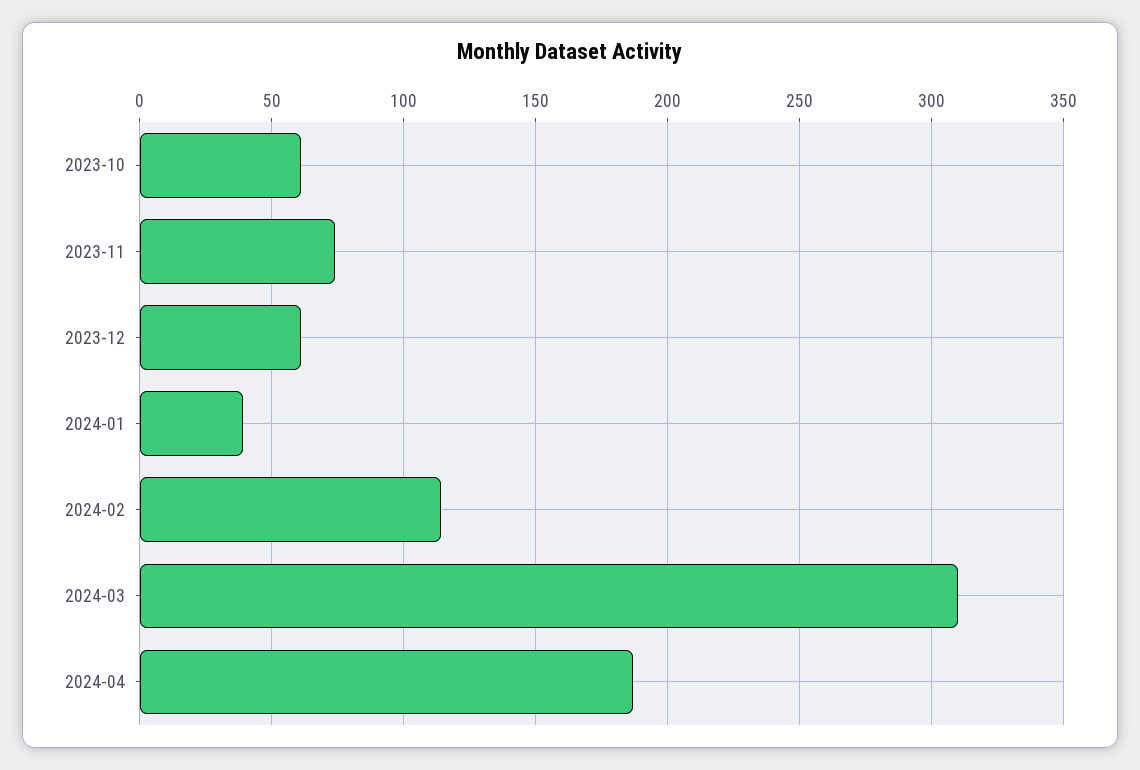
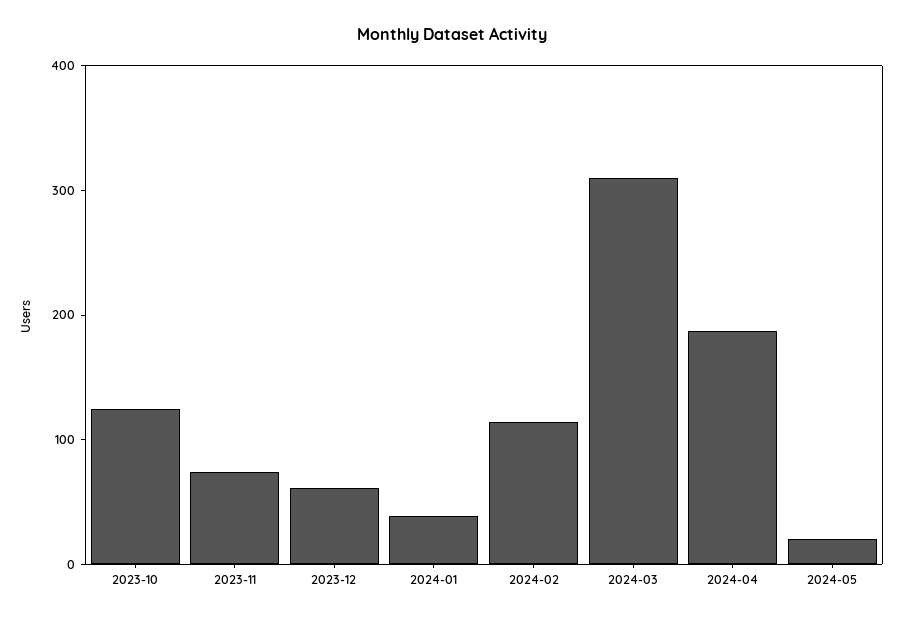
2023-10: 60 -> 120
2024-05: none -> 20

